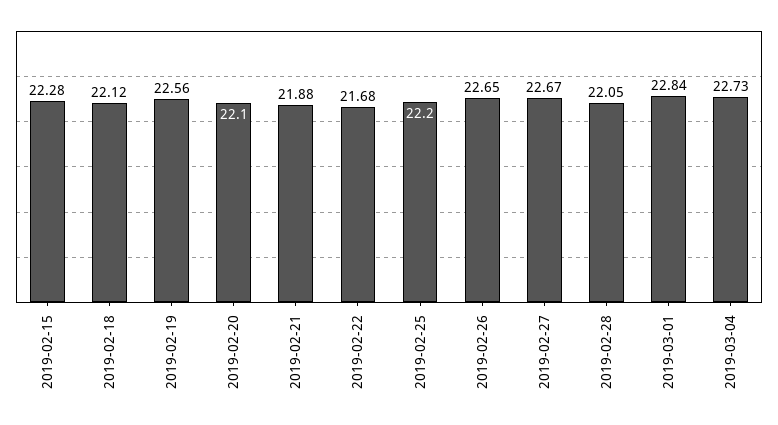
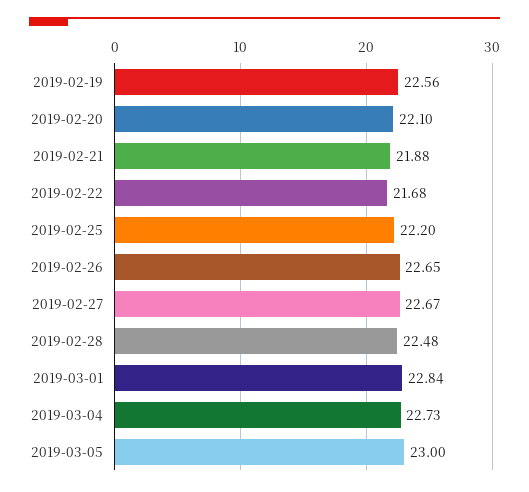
2019-02-15: 22.28 -> none
2019-02-18: 22.12 -> none
2019-02-28: 22.05 -> 22.48
2019-03-05: none -> 23

